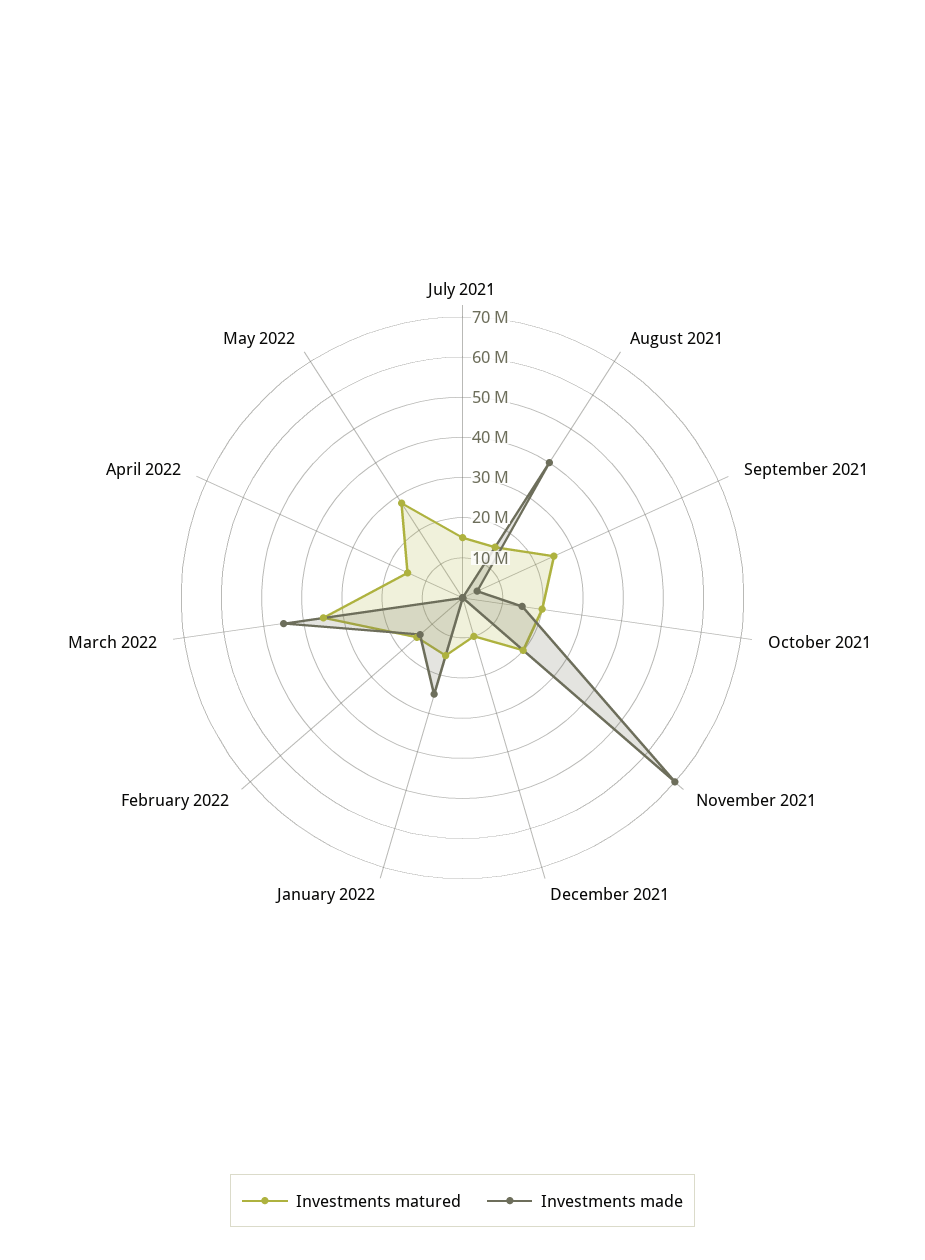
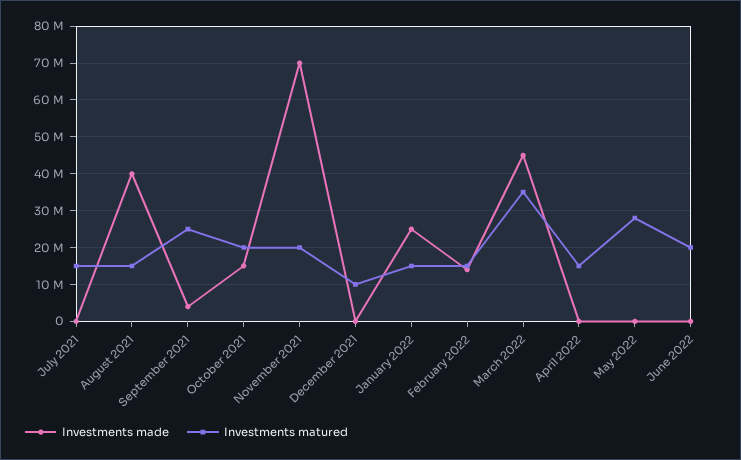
Investments made, June 2022: none -> 0
Investments matured, June 2022: none -> 20000000

